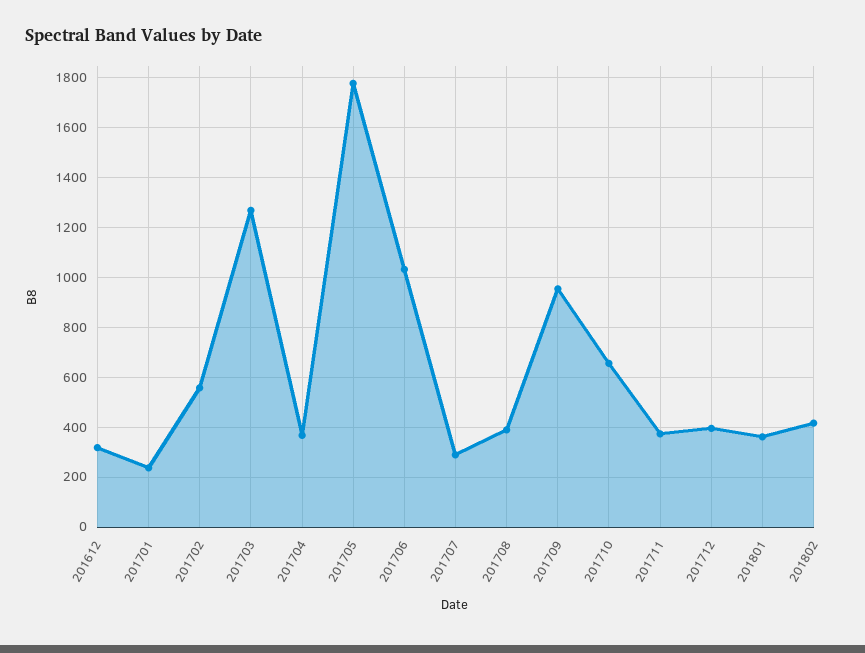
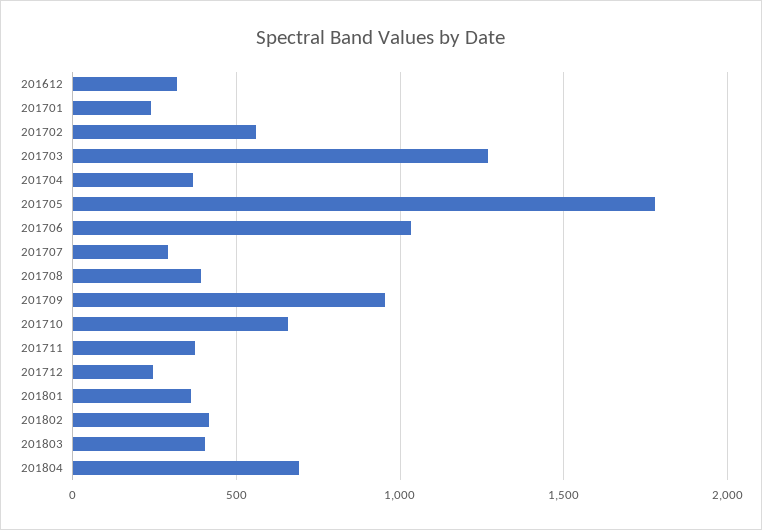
201712: 400 -> 250
201803: none -> 400
201804: none -> 700

